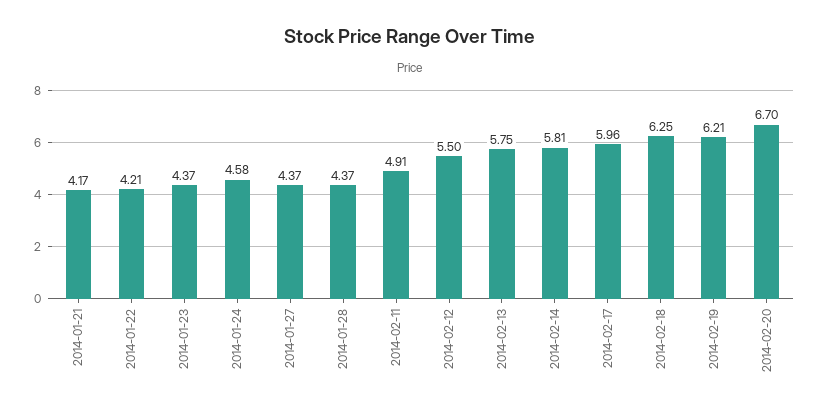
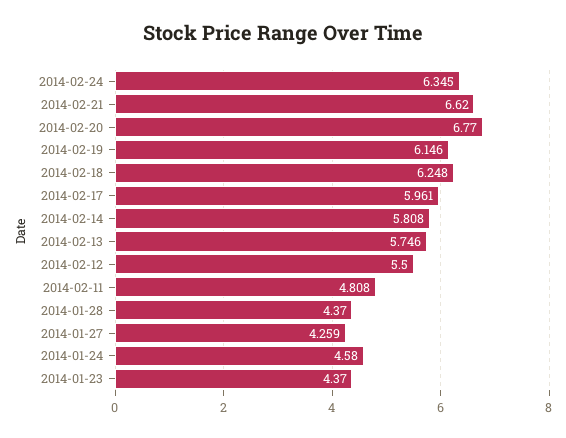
2014-01-21: 4.17 -> none
2014-01-22: 4.21 -> none
2014-01-27: 4.37 -> 4.259
2014-02-11: 4.91 -> 4.808
2014-02-19: 6.21 -> 6.146
2014-02-20: 6.7 -> 6.77
2014-02-24: none -> 6.345
2014-02-21: none -> 6.62

